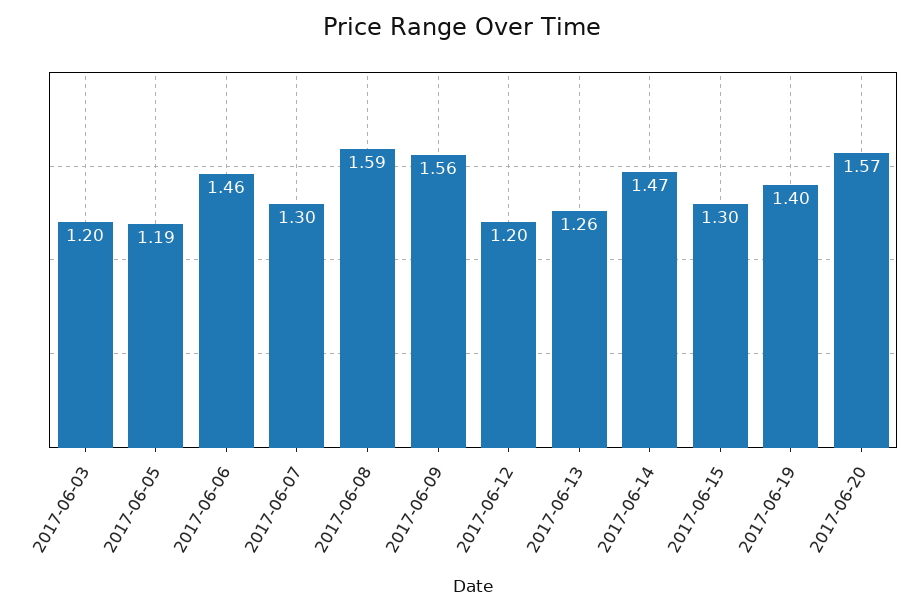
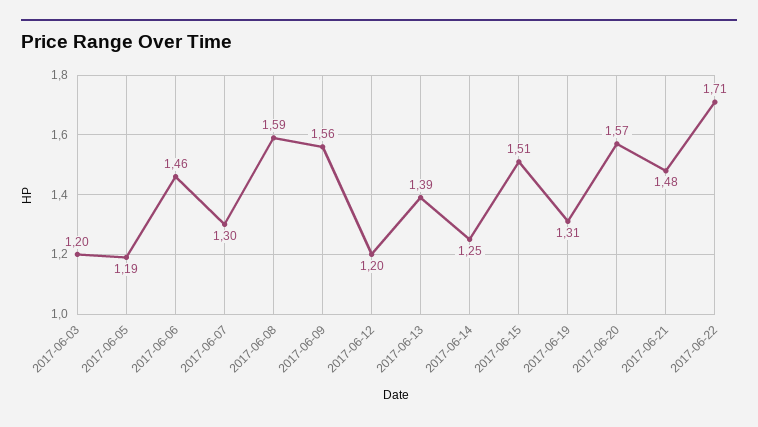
2017-06-13: 1.26 -> 1.39
2017-06-14: 1.47 -> 1.25
2017-06-15: 1.3 -> 1.51
2017-06-19: 1.4 -> 1.31
2017-06-21: none -> 1.48
2017-06-22: none -> 1.71

